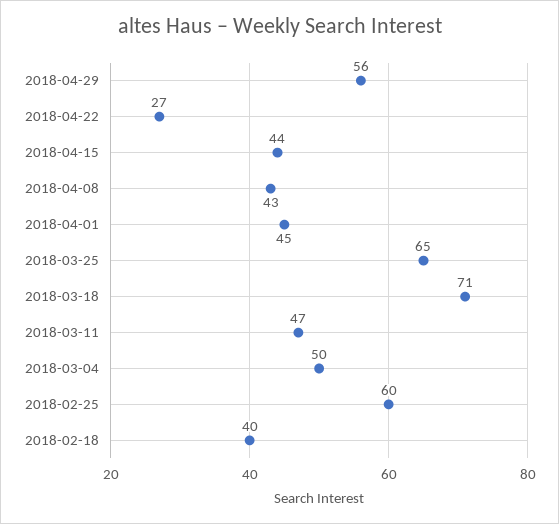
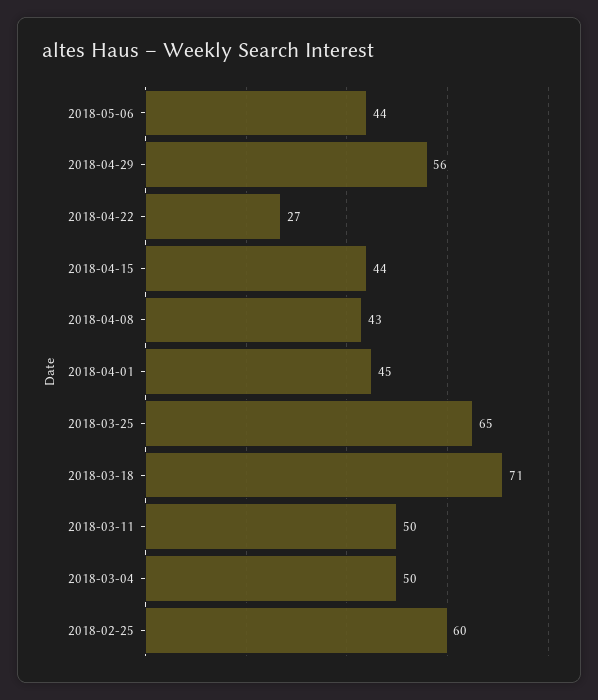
2018-03-11: 47 -> 50
2018-02-18: 40 -> none
2018-05-06: none -> 44

